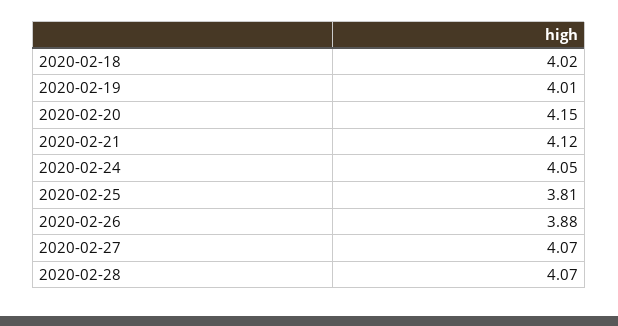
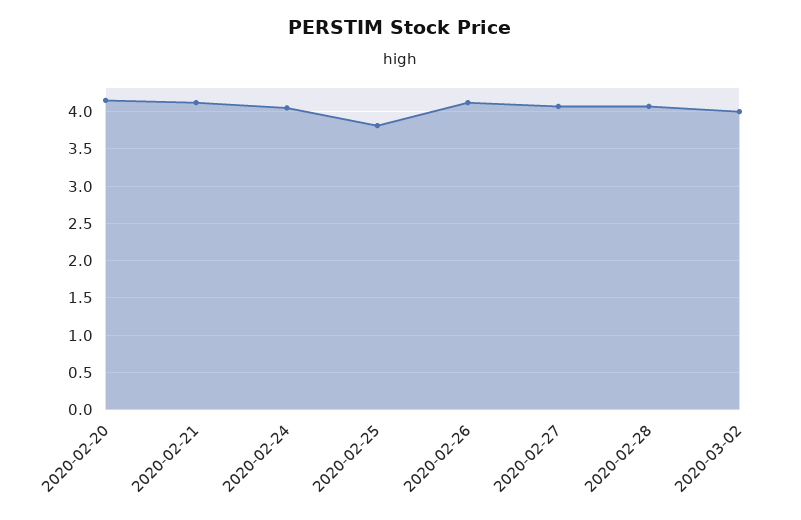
2020-02-18: 4.02 -> none
2020-02-19: 4.01 -> none
2020-02-26: 3.88 -> 4.1
2020-03-02: none -> 4

